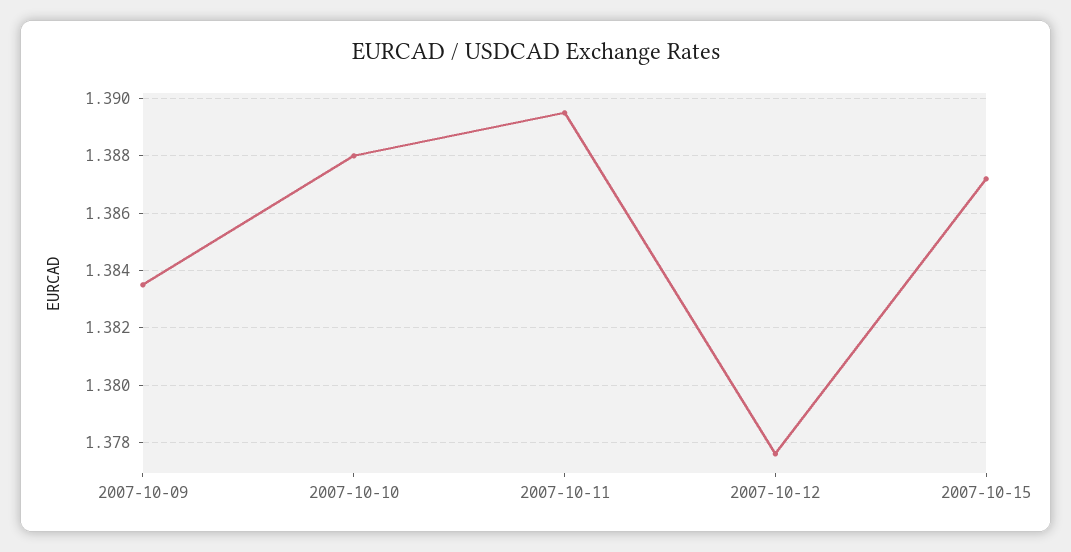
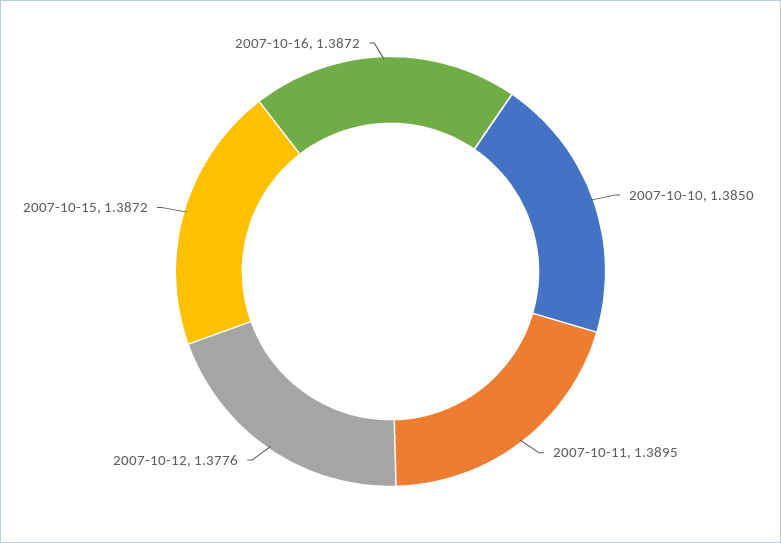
2007-10-09: 1.3835 -> none
2007-10-10: 1.388 -> 1.385
2007-10-16: none -> 1.3872

